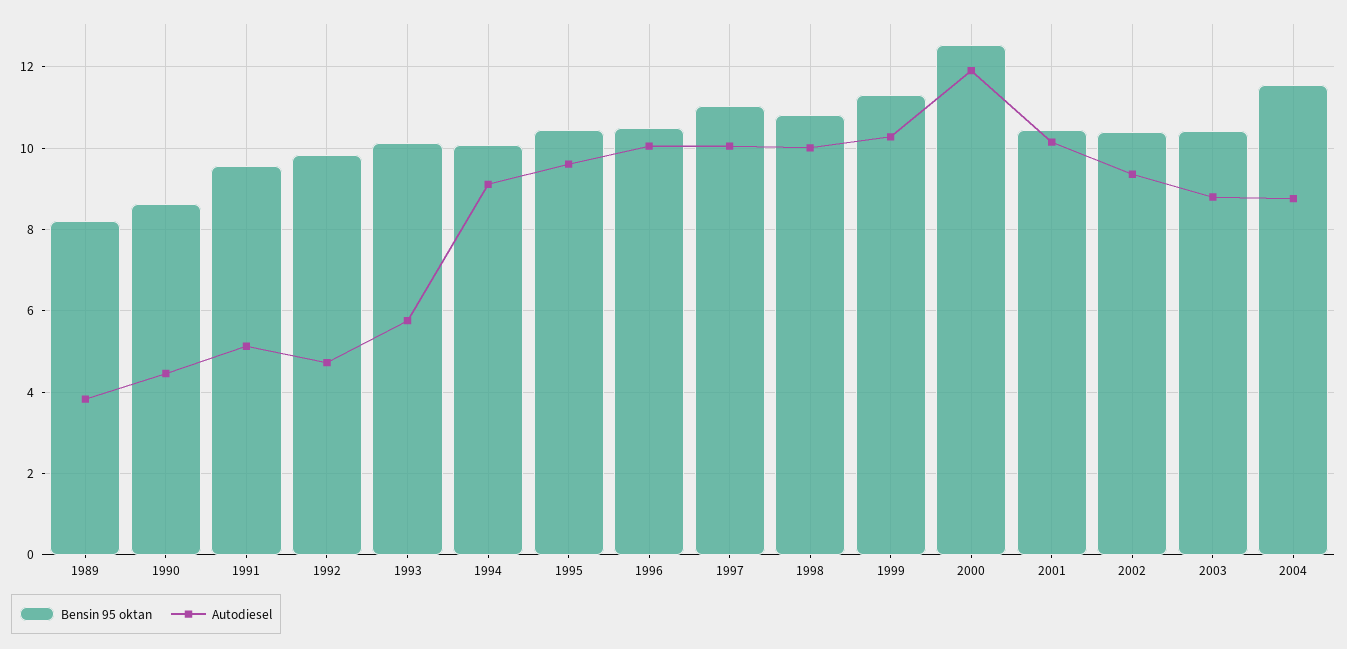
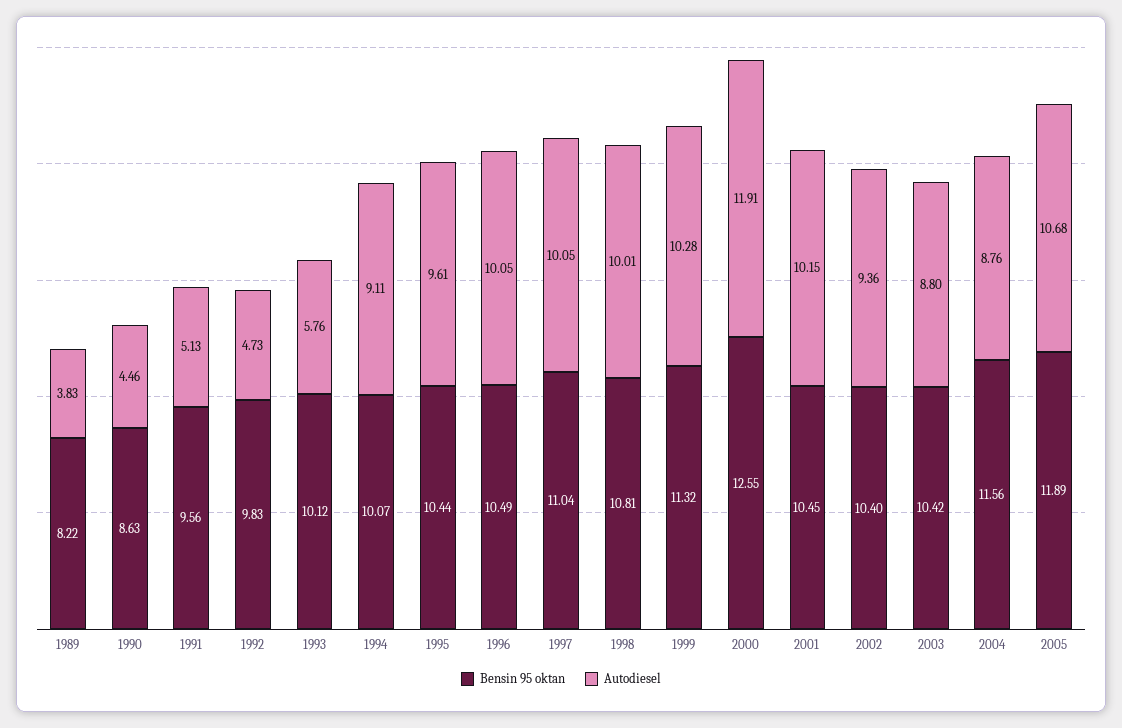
Bensin 95 oktan, 2005: none -> 11.89
Autodiesel, 2005: none -> 10.68

